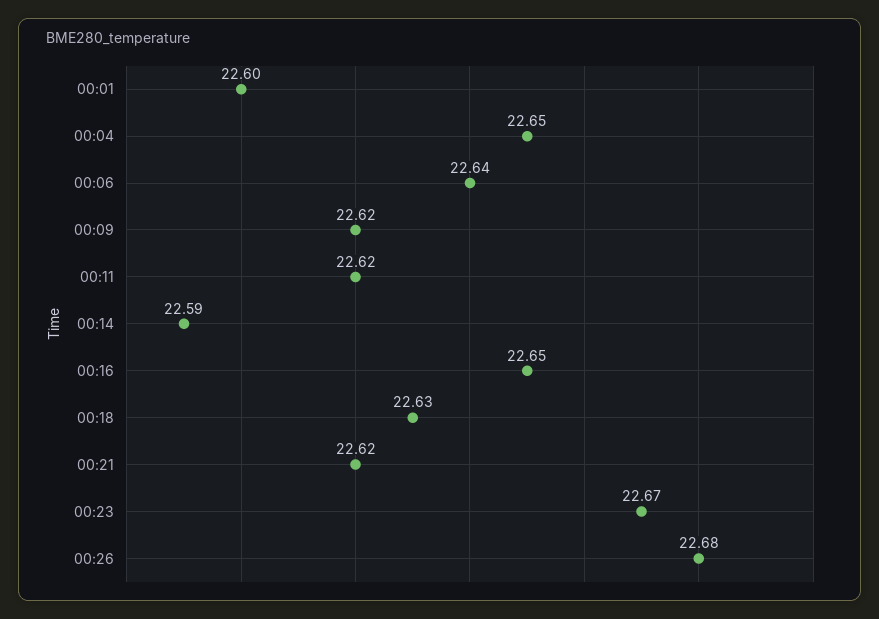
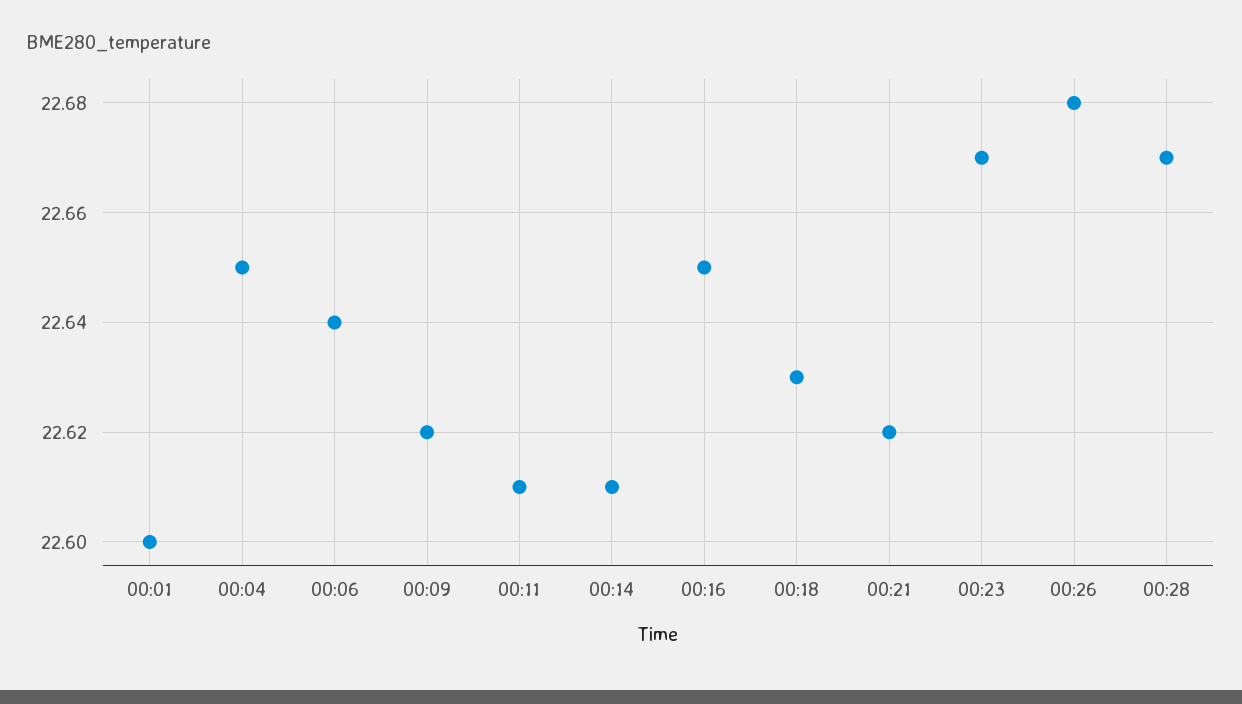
00:11: 22.62 -> 22.61
00:14: 22.59 -> 22.61
00:28: none -> 22.67

